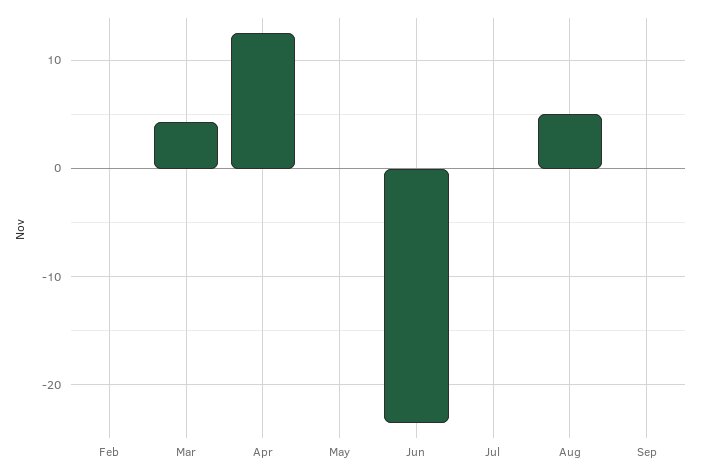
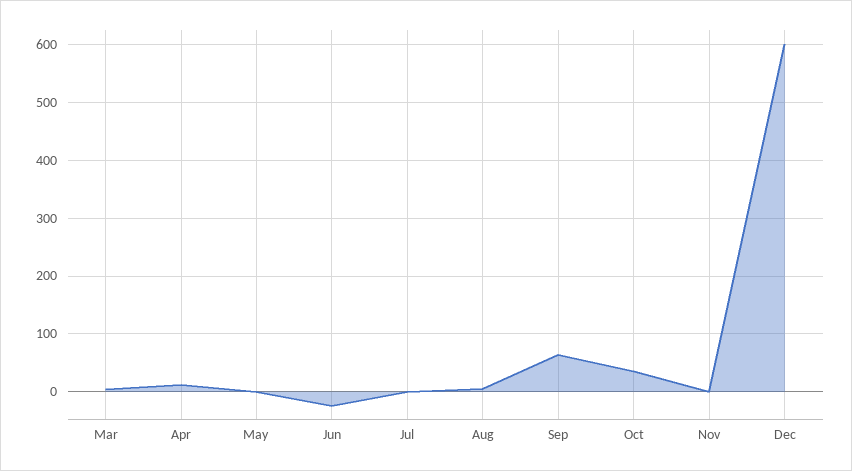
Feb: 0 -> none
Sep: 0 -> 60
Oct: none -> 40
Nov: none -> 0
Dec: none -> 600

